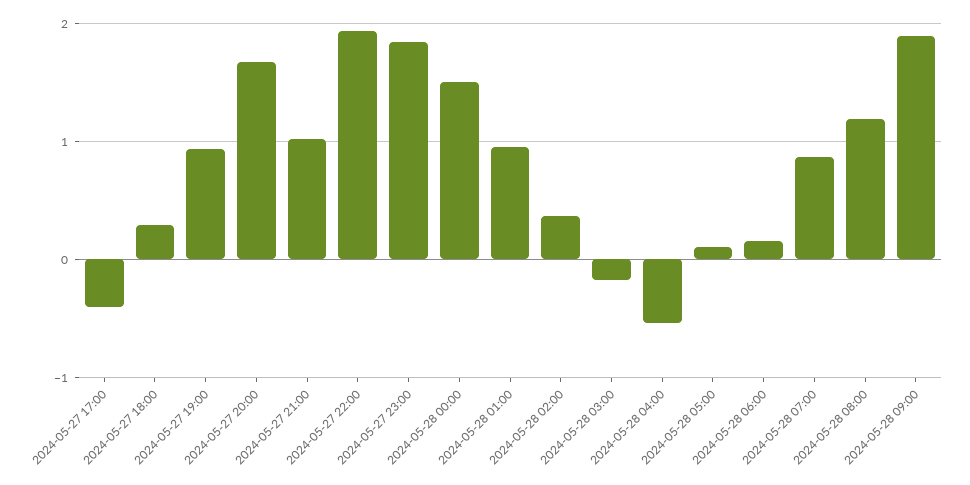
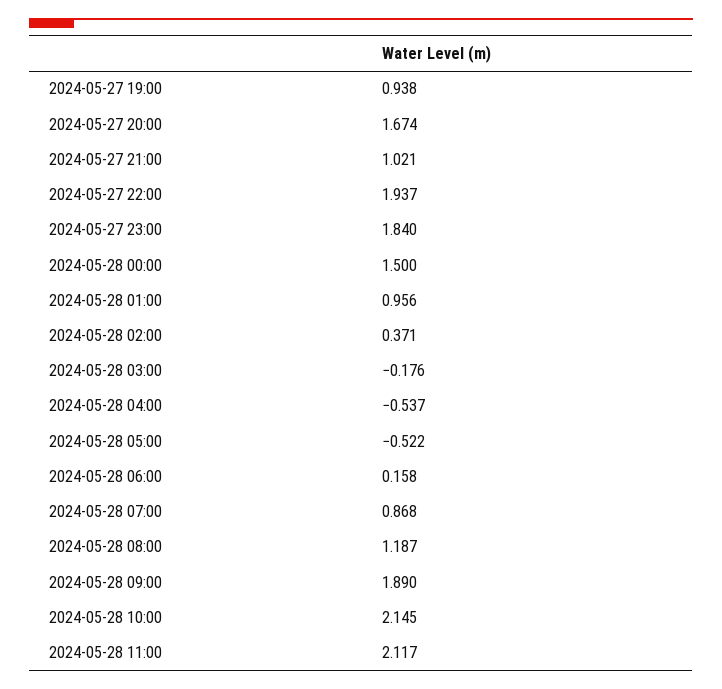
2024-05-27 17:00: -0.4 -> none
2024-05-27 18:00: 0.3 -> none
2024-05-28 05:00: 0.1 -> -0.522
2024-05-28 10:00: none -> 2.145
2024-05-28 11:00: none -> 2.117

